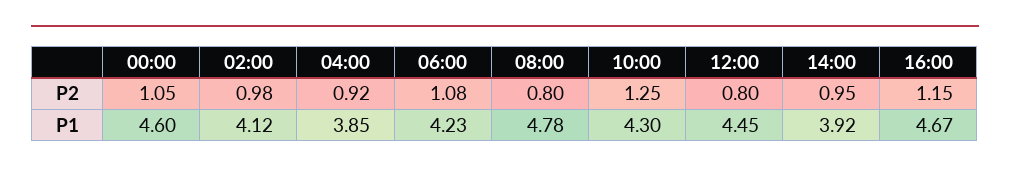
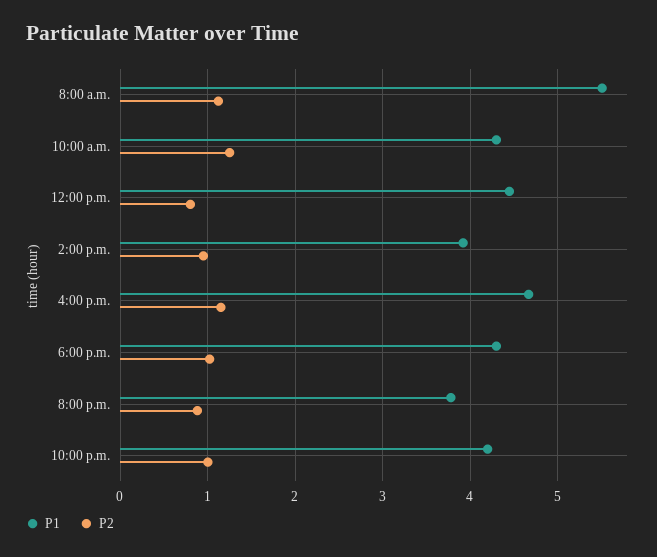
P2, 00:00: 1.05 -> none
P2, 02:00: 0.98 -> none
P2, 04:00: 0.92 -> none
P2, 06:00: 1.08 -> none
P2, 08:00: 0.8 -> 1.1
P1, 00:00: 4.6 -> none
P1, 02:00: 4.12 -> none
P1, 04:00: 3.85 -> none
P1, 06:00: 4.23 -> none
P1, 08:00: 4.78 -> 5.5
P1, 6:00 p.m.: none -> 4.3
P2, 6:00 p.m.: none -> 1
P1, 8:00 p.m.: none -> 3.8
P2, 8:00 p.m.: none -> 0.9
P1, 10:00 p.m.: none -> 4.2
P2, 10:00 p.m.: none -> 1

